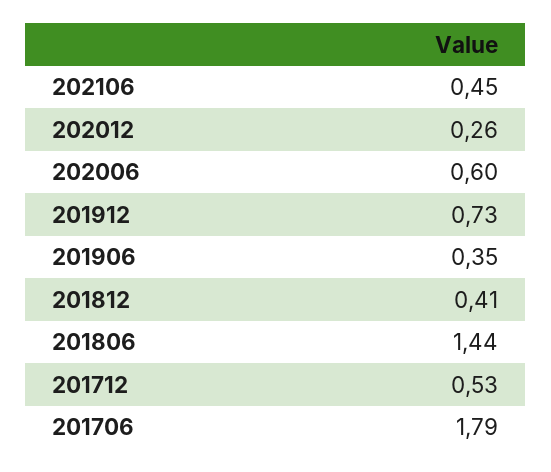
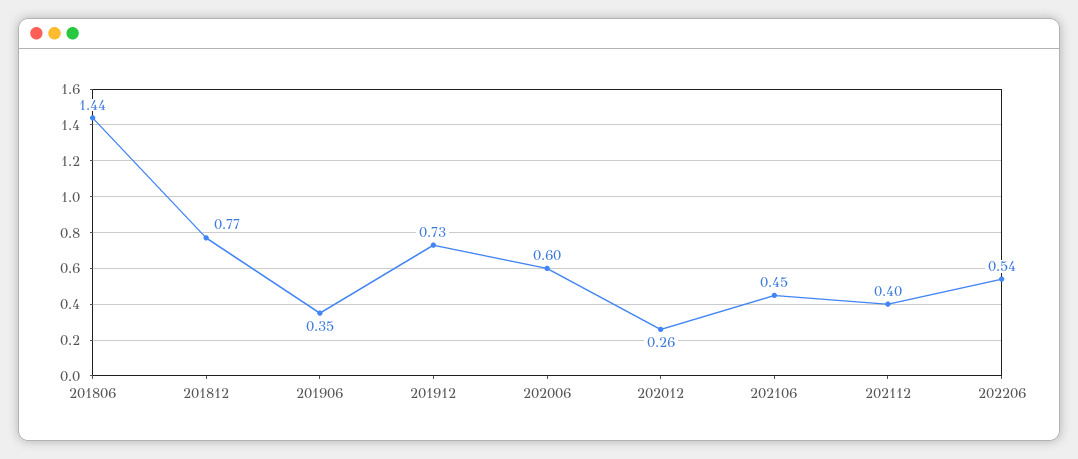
201812: 0.41 -> 0.77
201712: 0.53 -> none
201706: 1.79 -> none
202112: none -> 0.4
202206: none -> 0.54

